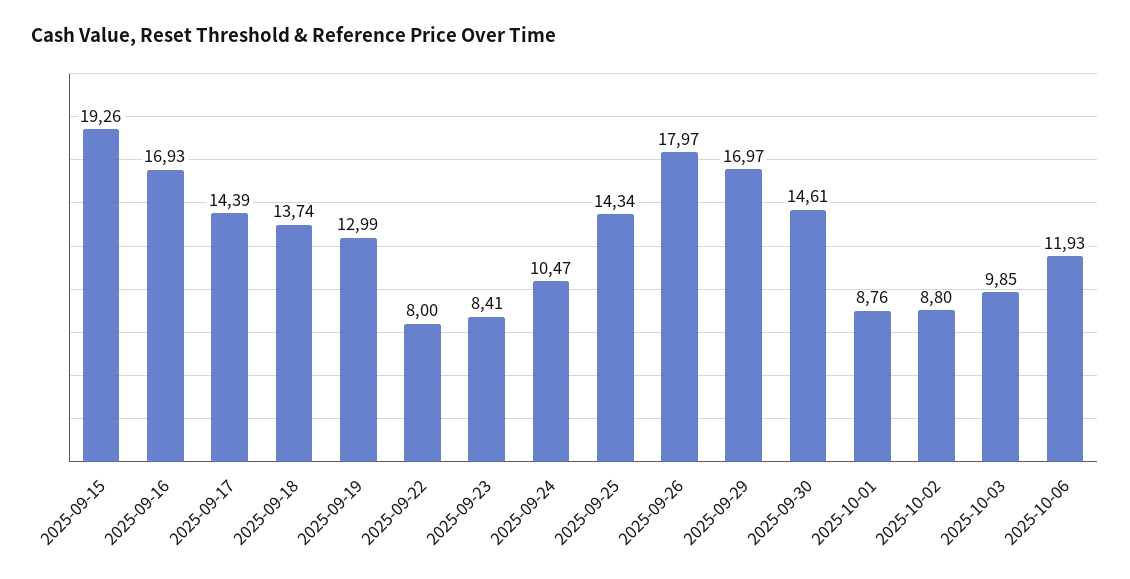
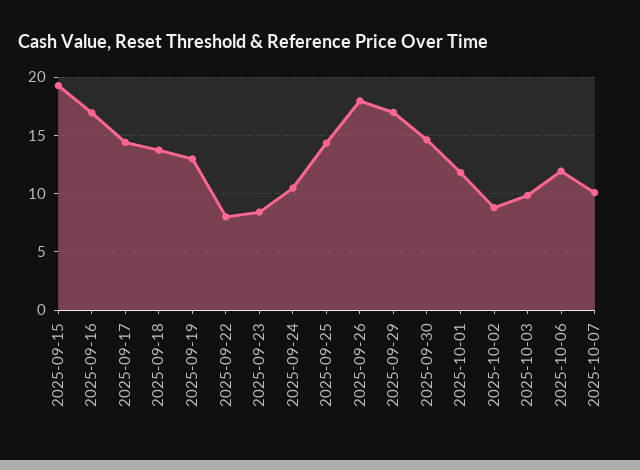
2025-10-01: 8.76 -> 12
2025-10-07: none -> 10

